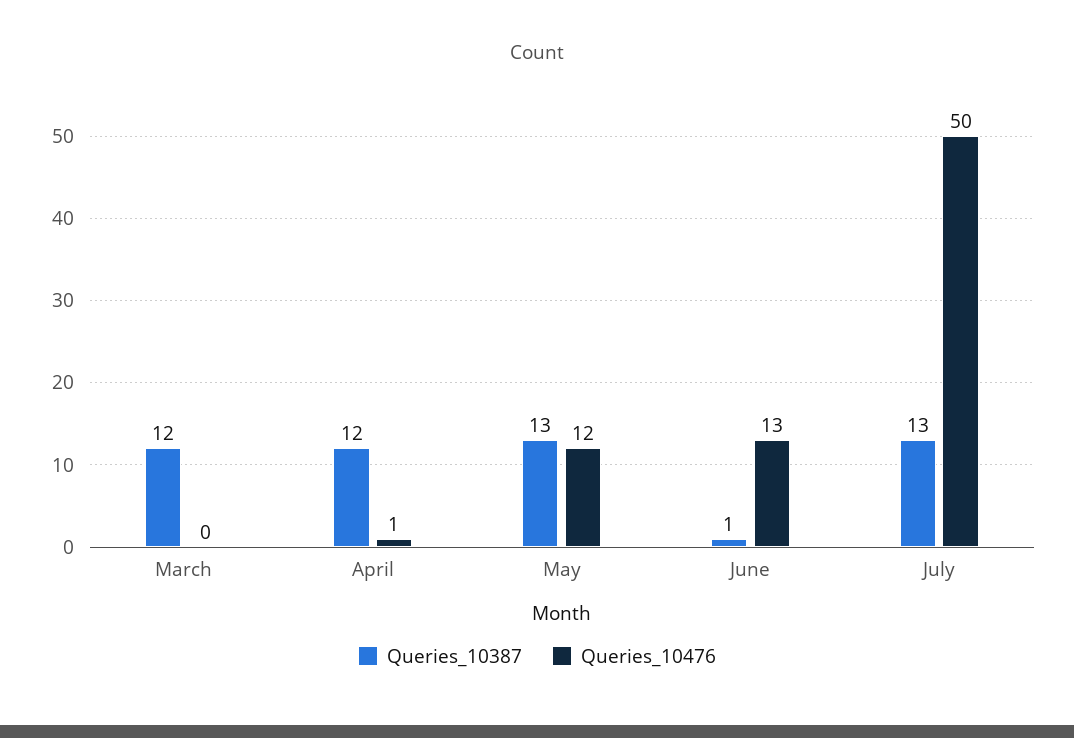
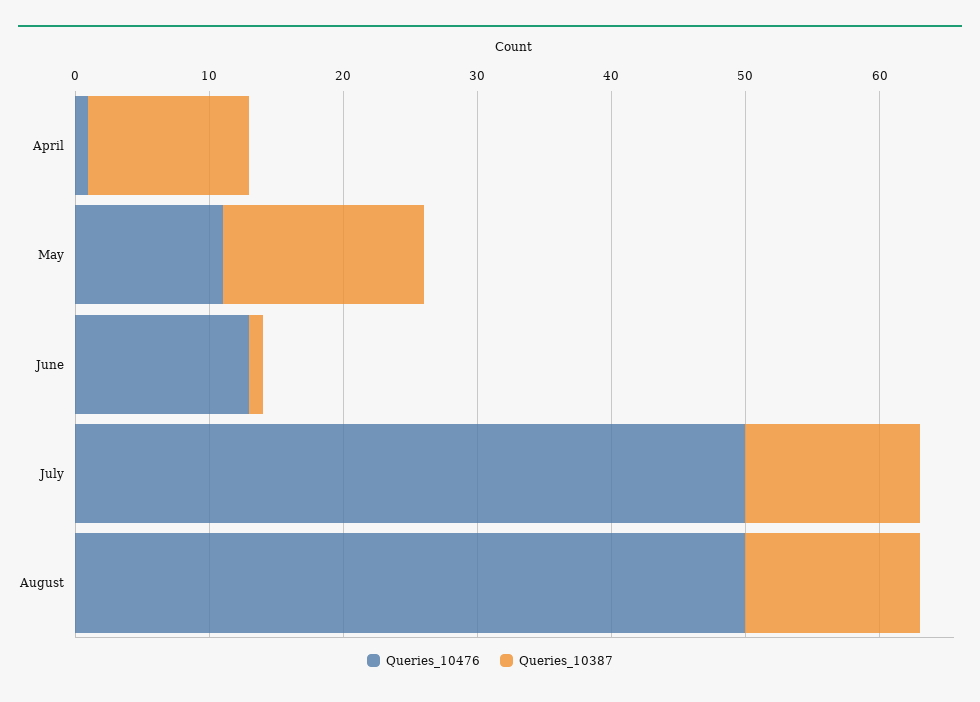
Queries_10387, March: 12 -> none
Queries_10476, March: 0 -> none
Queries_10387, May: 13 -> 15
Queries_10476, May: 12 -> 11
Queries_10476, August: none -> 50
Queries_10387, August: none -> 13

